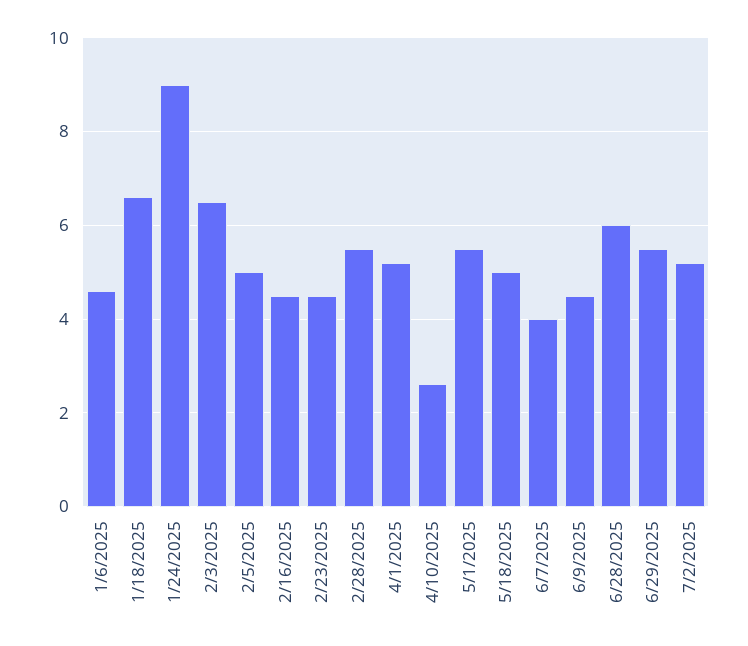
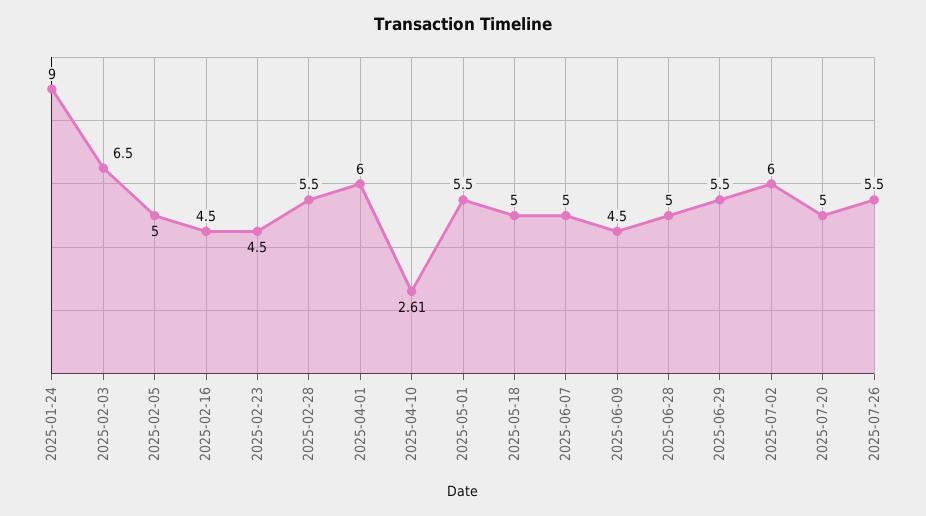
1/6/2025: 4.6 -> none
1/18/2025: 6.6 -> none
4/1/2025: 5.2 -> 6
6/7/2025: 4 -> 5
6/28/2025: 6 -> 5
7/2/2025: 5.2 -> 6
2025-07-20: none -> 5
2025-07-26: none -> 5.5

